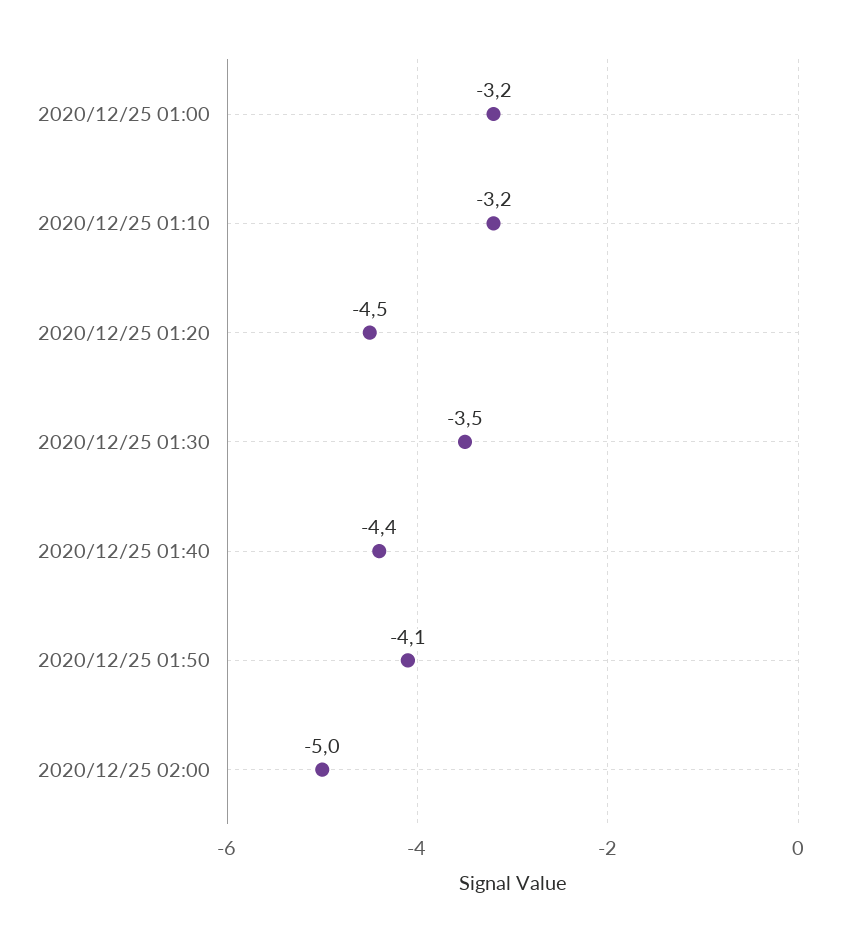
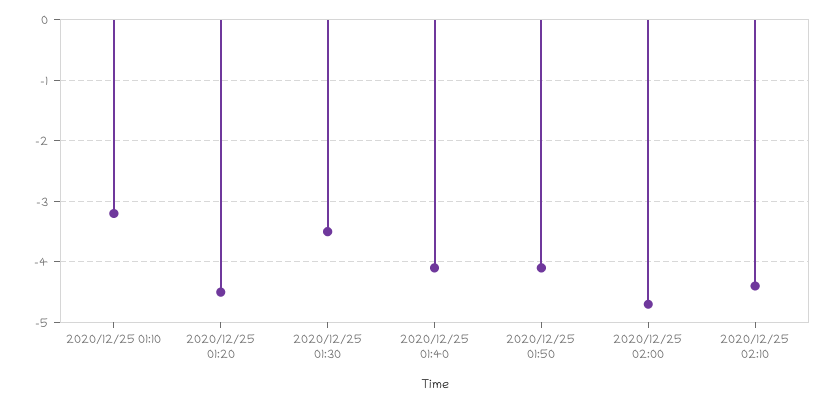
2020/12/25 01:00: -3.2 -> none
2020/12/25 01:40: -4.4 -> -4.1
2020/12/25 02:00: -5 -> -4.7
2020/12/25 02:10: none -> -4.4

